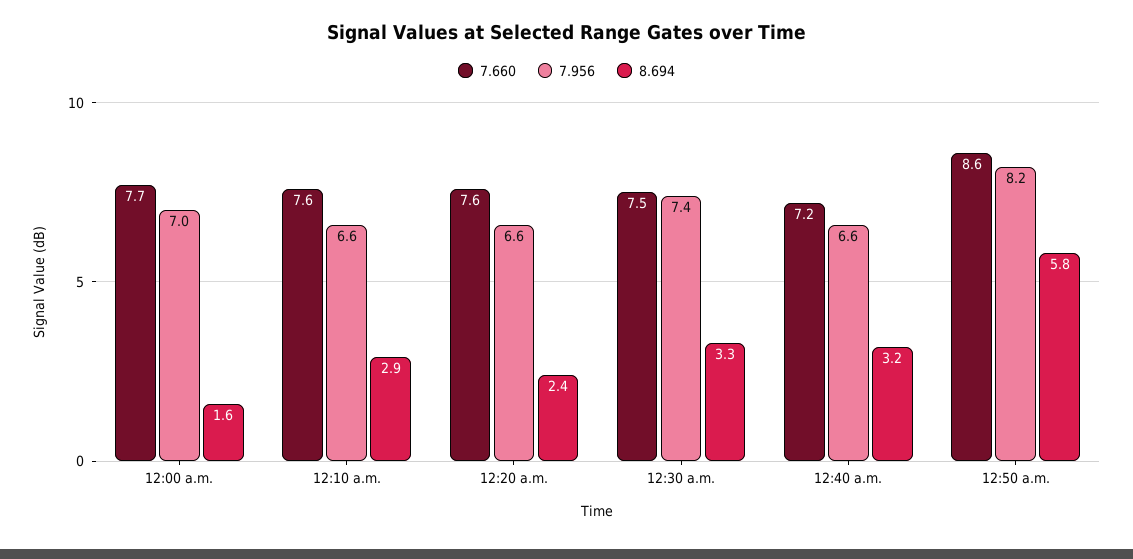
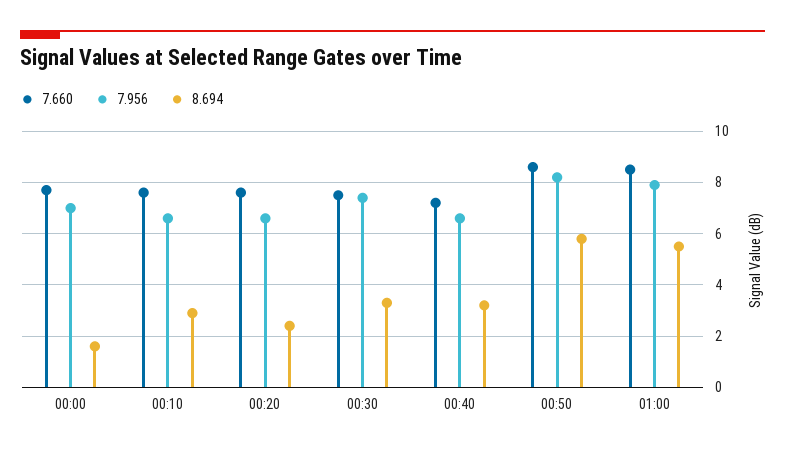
7.660, 01:00: none -> 8.5
7.956, 01:00: none -> 8
8.694, 01:00: none -> 5.5

